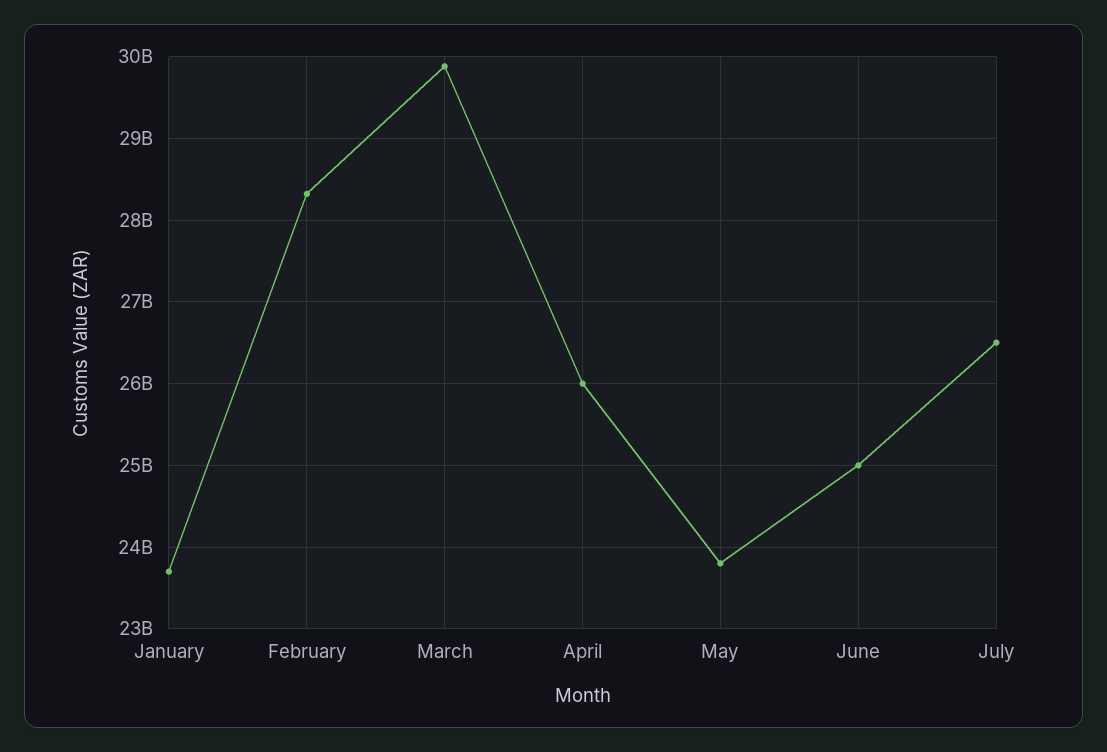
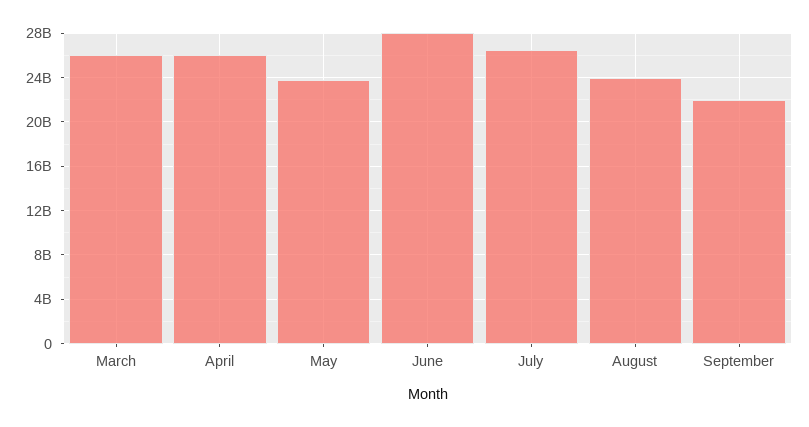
January: 23700000000 -> none
February: 28300000000 -> none
March: 29900000000 -> 26000000000
June: 25000000000 -> 28000000000
August: none -> 24000000000
September: none -> 22000000000

